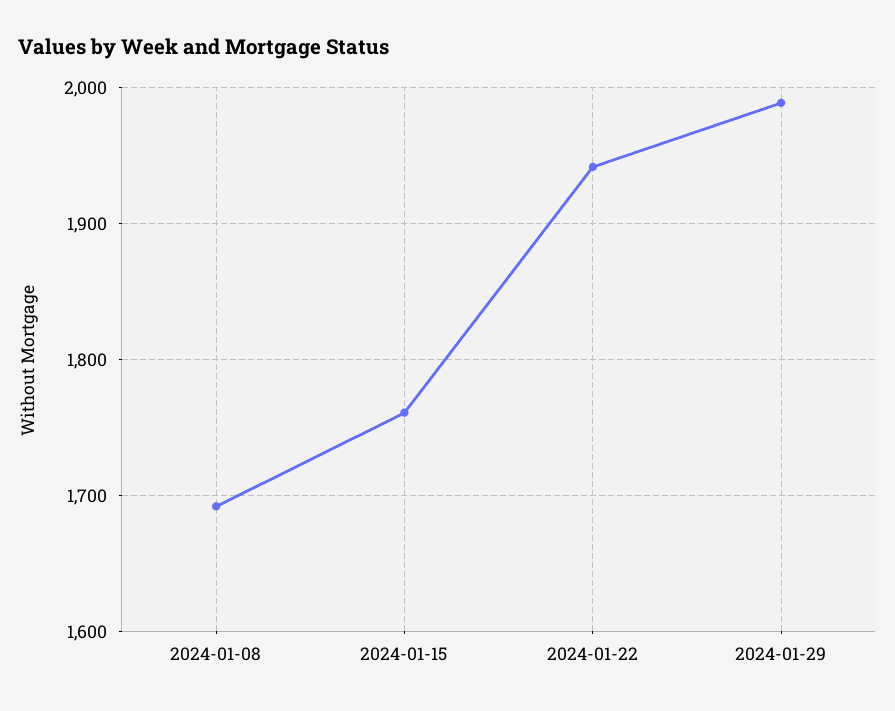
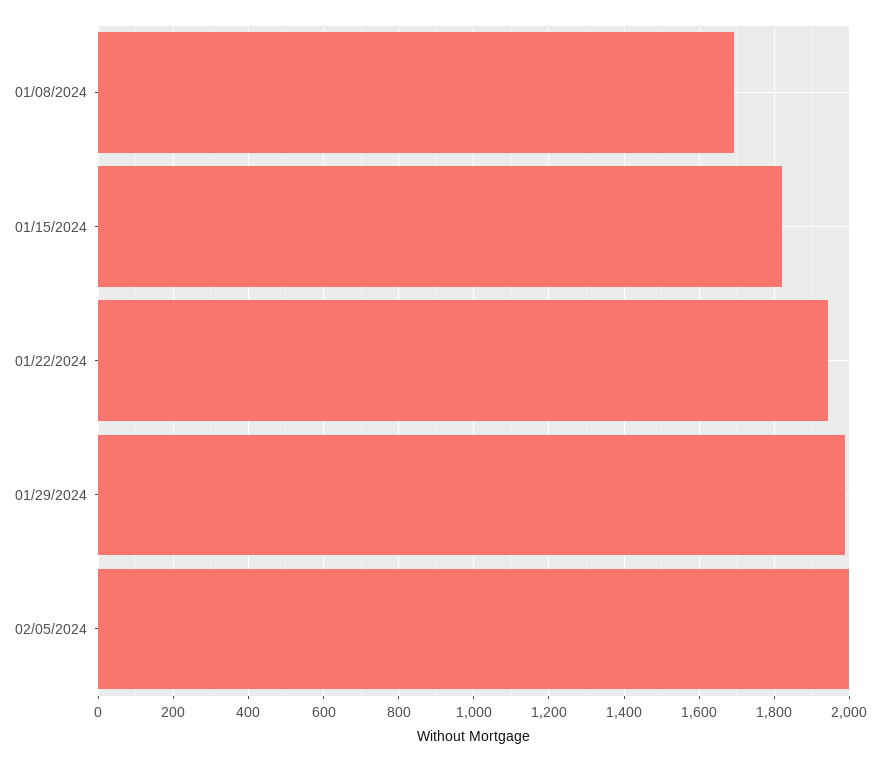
2024-01-15: 1760 -> 1820
02/05/2024: none -> 2000

